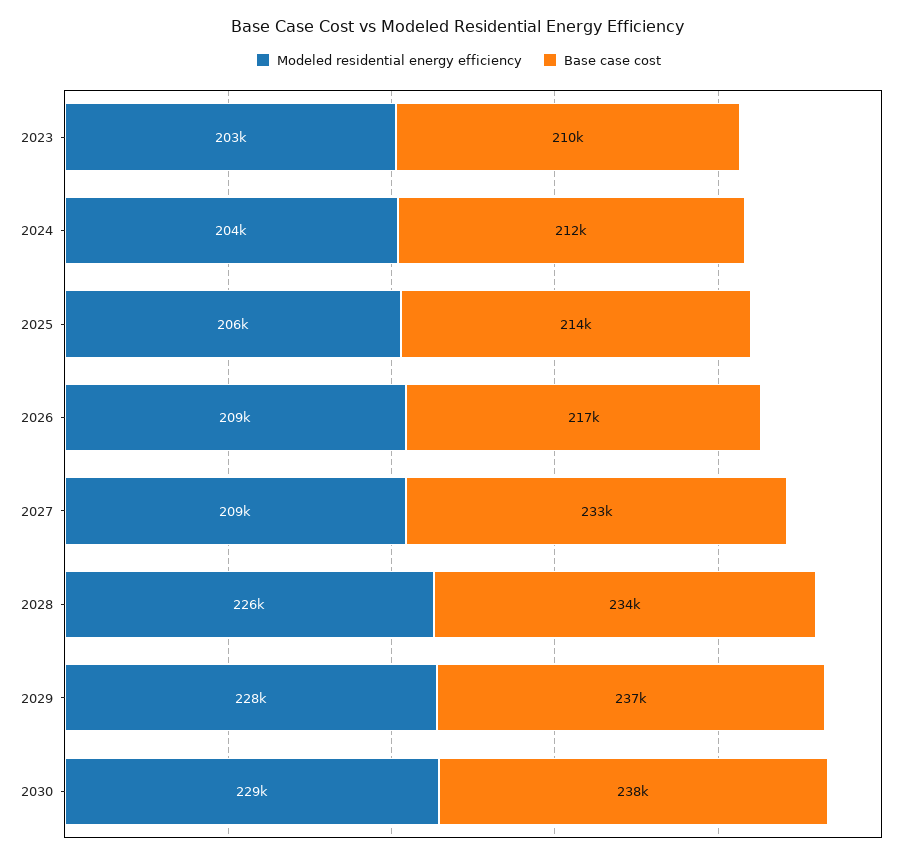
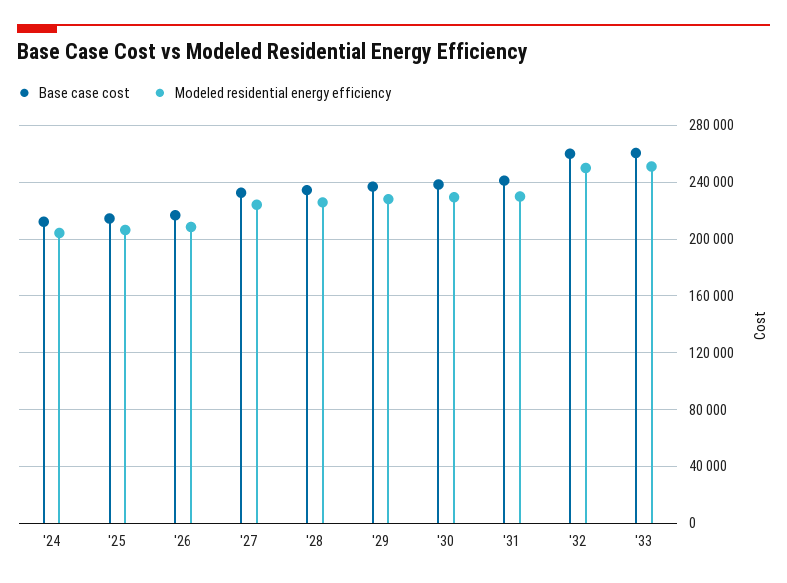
Modeled residential energy efficiency, 2023: 203000 -> none
Base case cost, 2023: 210000 -> none
Modeled residential energy efficiency, 2027: 209000 -> 225000
Base case cost, '31: none -> 240000
Modeled residential energy efficiency, '31: none -> 230000
Base case cost, '32: none -> 260000
Modeled residential energy efficiency, '32: none -> 250000
Base case cost, '33: none -> 260000
Modeled residential energy efficiency, '33: none -> 250000

